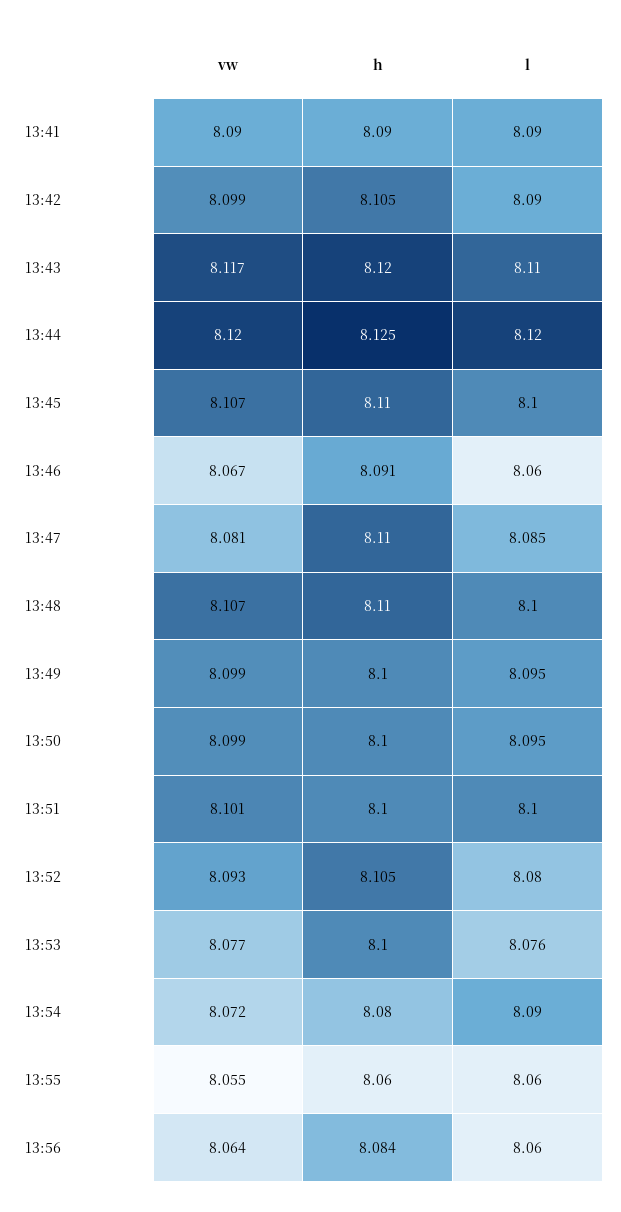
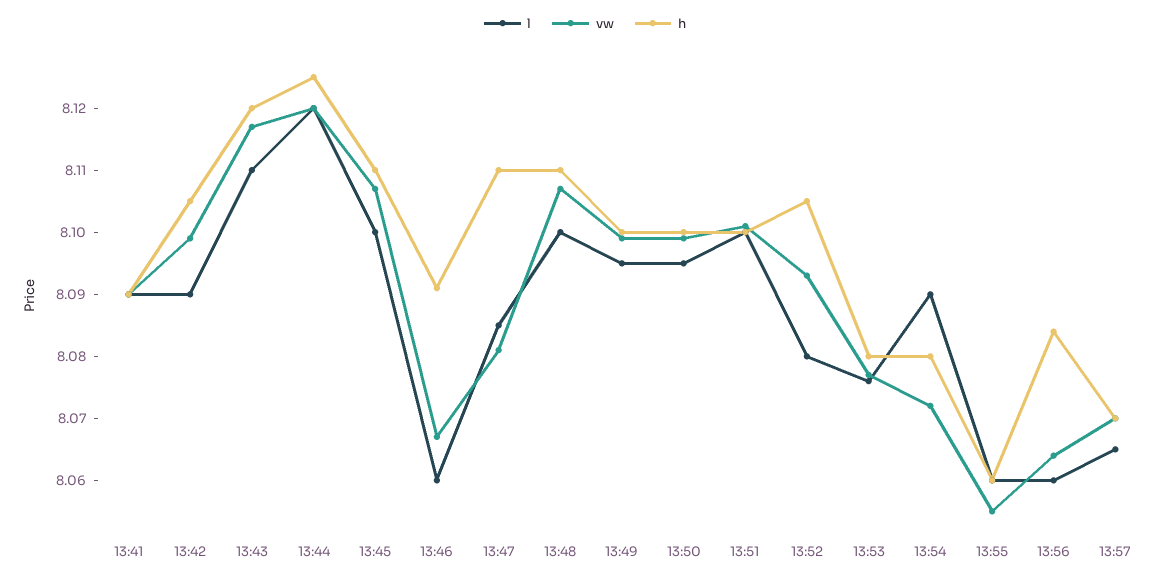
h, 13:53: 8.1 -> 8.08
l, 13:57: none -> 8.065
vw, 13:57: none -> 8.07
h, 13:57: none -> 8.07

